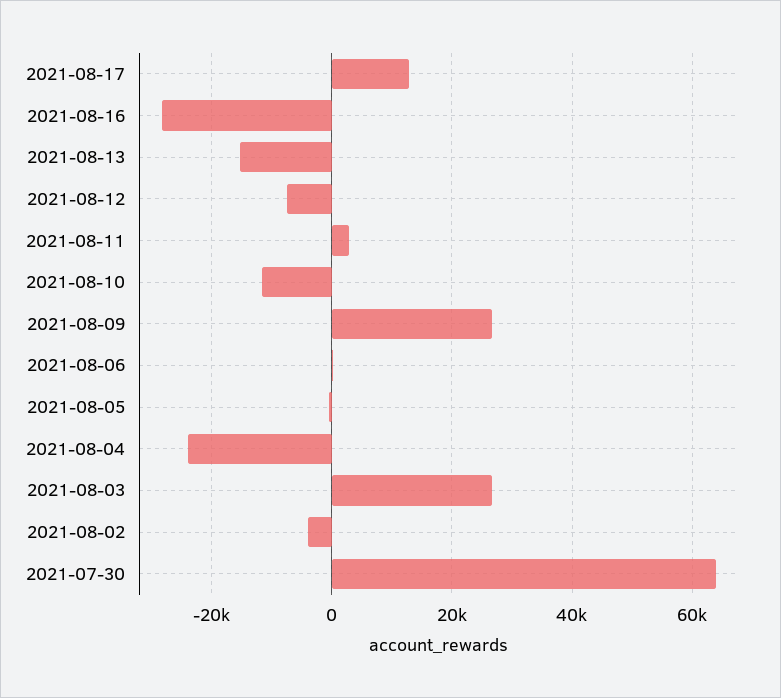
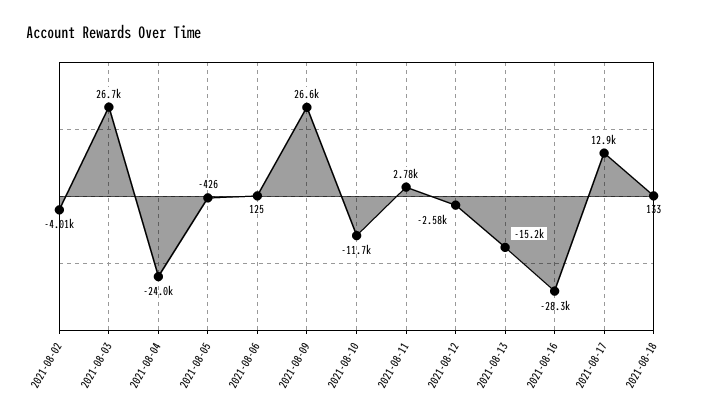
2021-08-12: -8000 -> -2580
2021-07-30: 64000 -> none
2021-08-18: none -> 133

